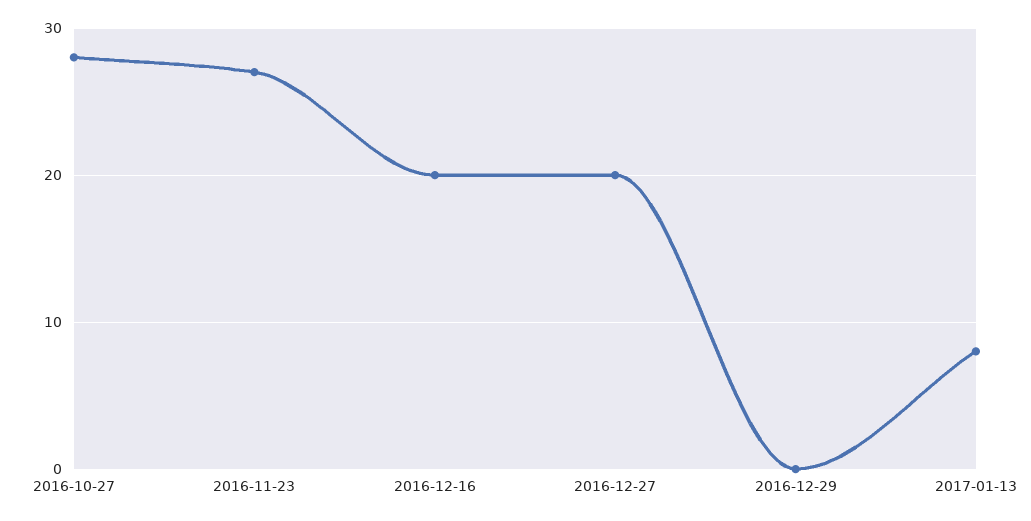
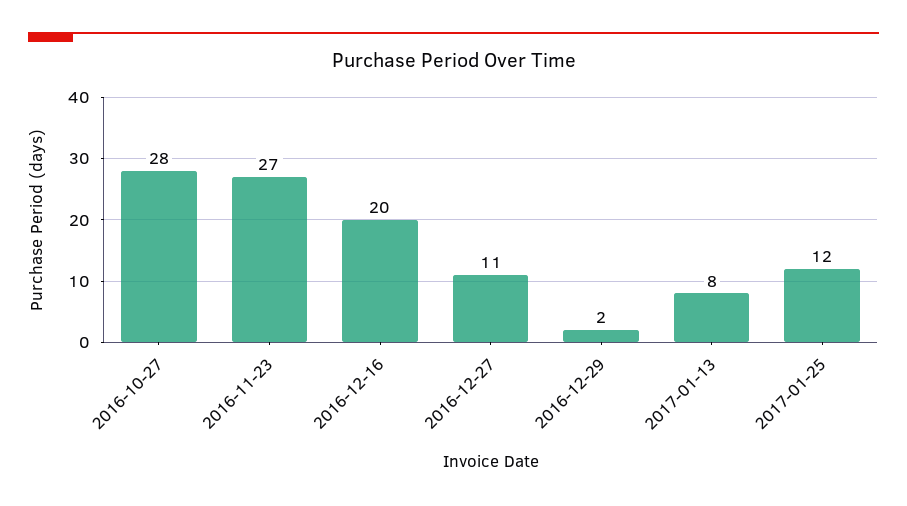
2016-12-27: 20 -> 11
2016-12-29: 0 -> 2
2017-01-25: none -> 12

